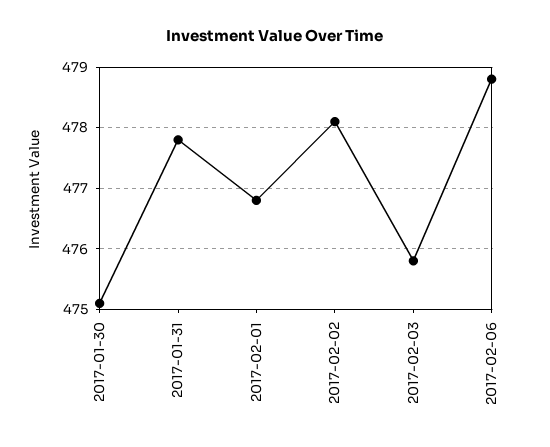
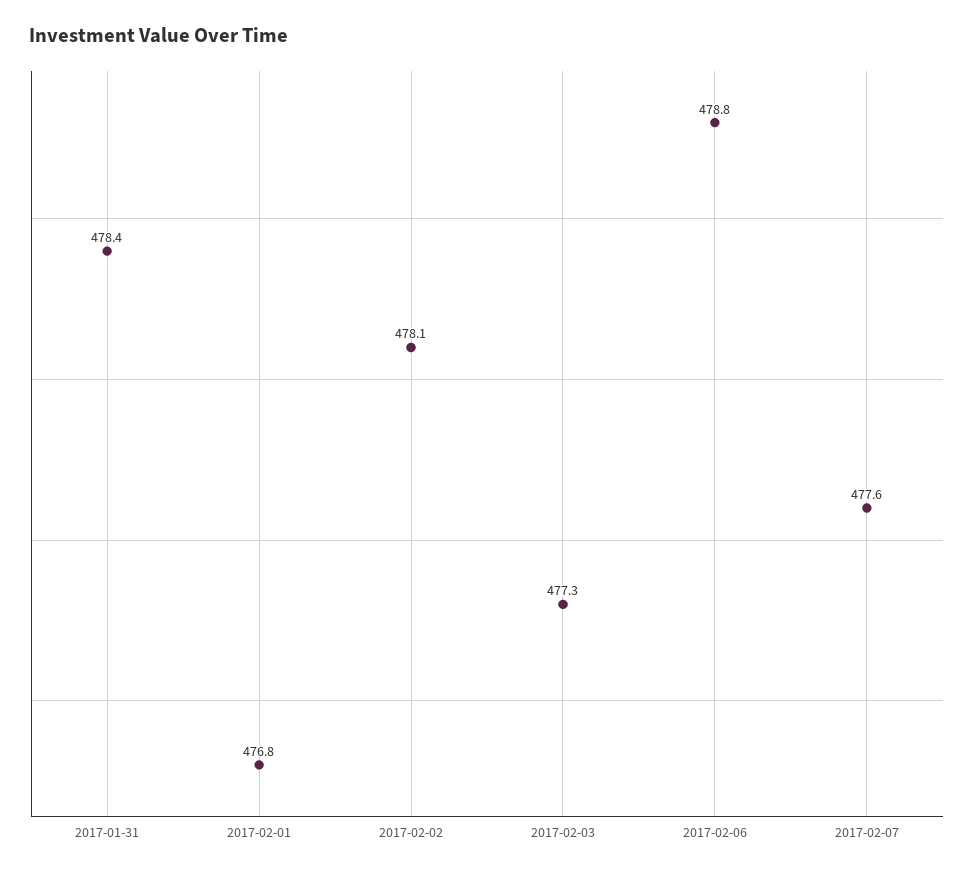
2017-01-30: 475.1 -> none
2017-01-31: 477.8 -> 478.4
2017-02-03: 475.8 -> 477.3
2017-02-07: none -> 477.6

